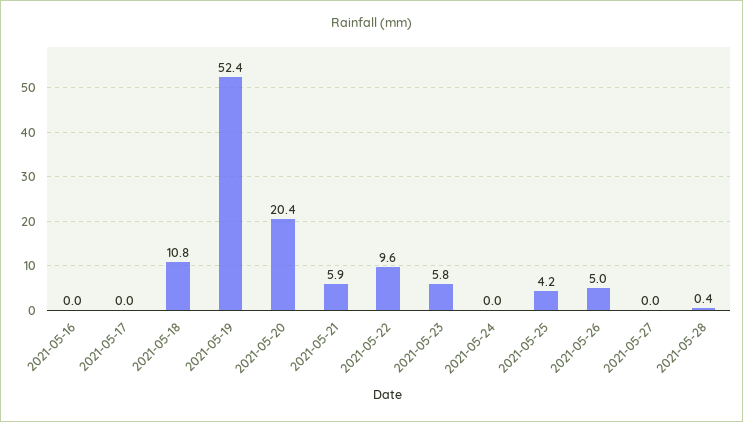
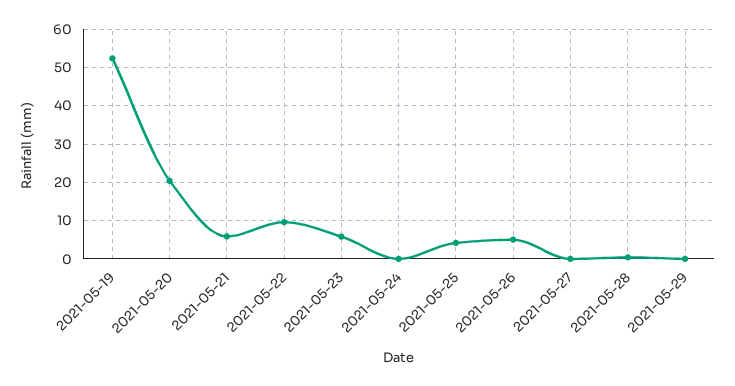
2021-05-16: 0 -> none
2021-05-17: 0 -> none
2021-05-18: 10.8 -> none
2021-05-29: none -> 0

